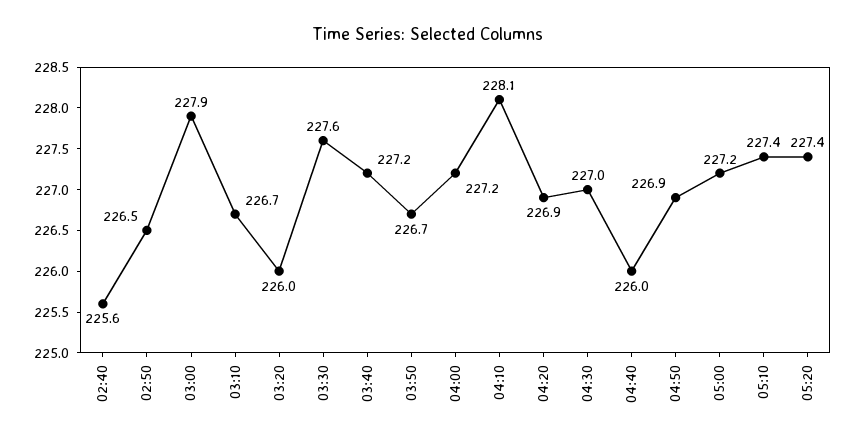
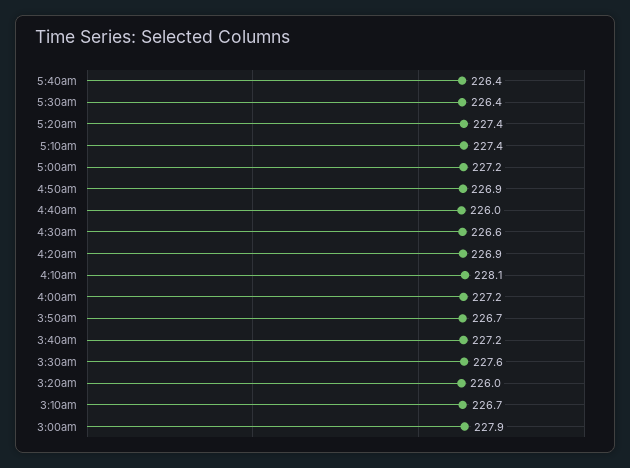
02:40: 225.6 -> none
02:50: 226.5 -> none
04:30: 227 -> 226.6
5:40am: none -> 226.4
5:30am: none -> 226.4

